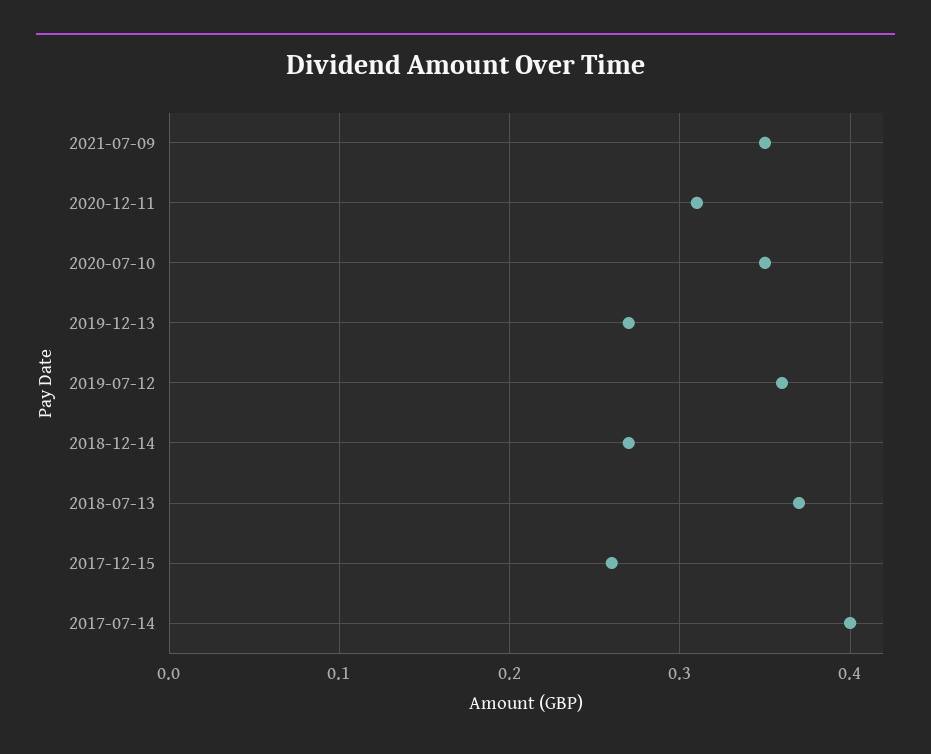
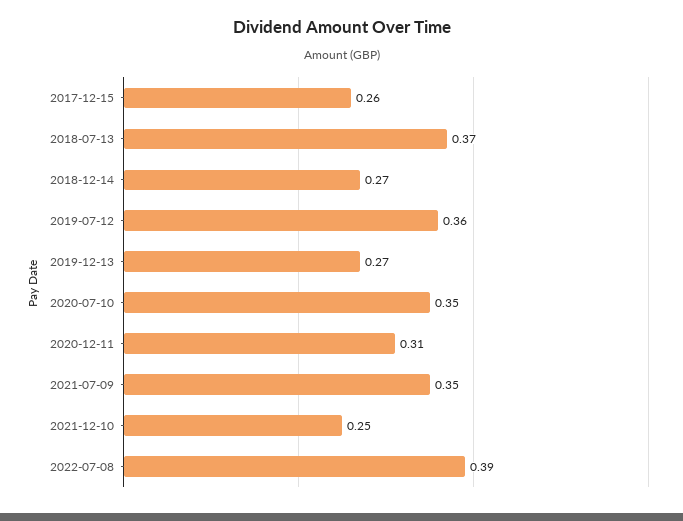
2017-07-14: 0.4 -> none
2021-12-10: none -> 0.25
2022-07-08: none -> 0.39

